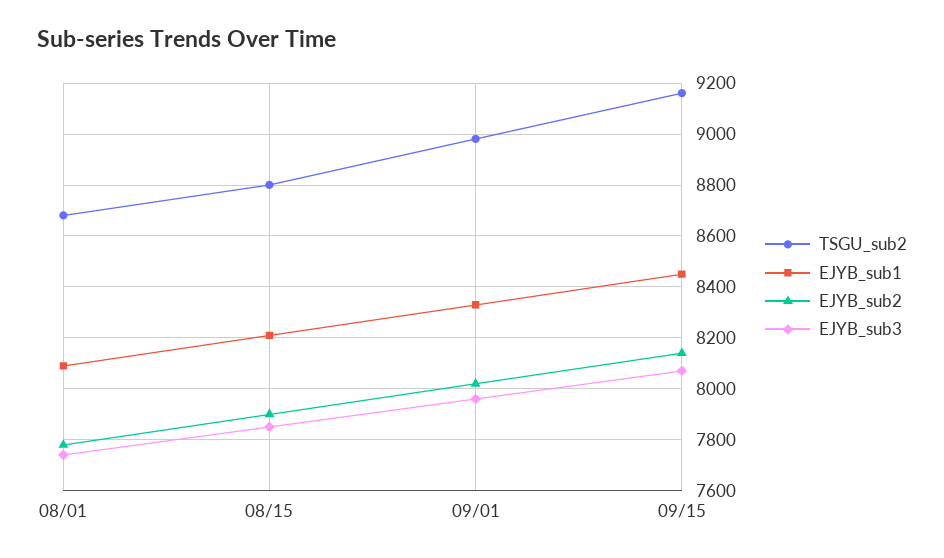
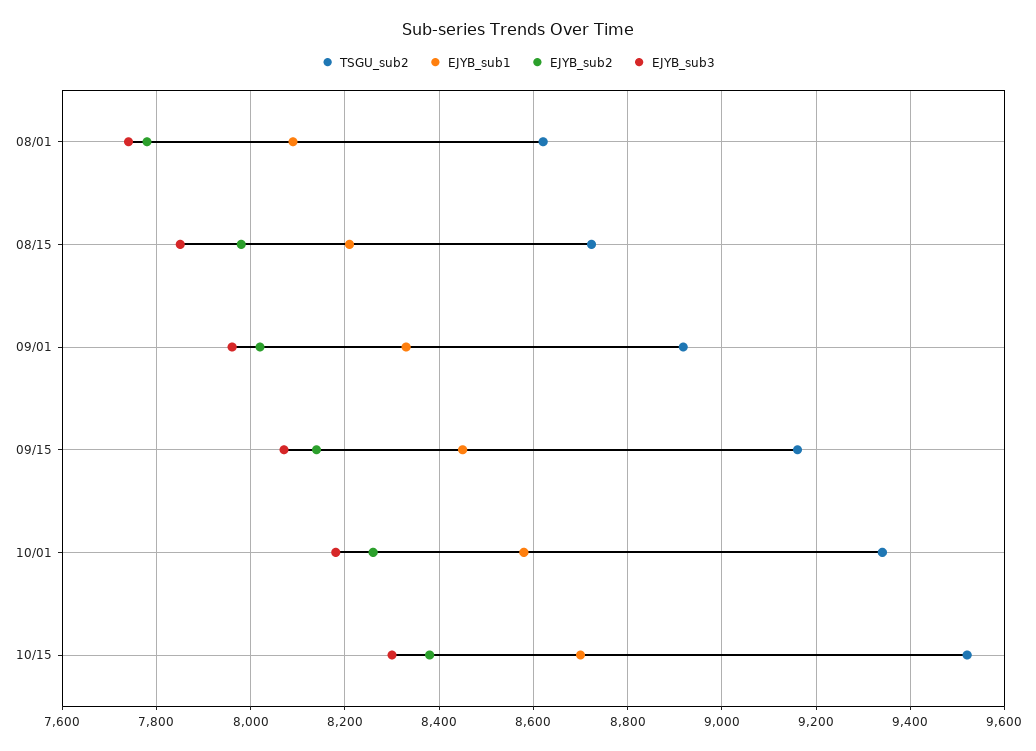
TSGU_sub2, 08/01: 8675 -> 8620
TSGU_sub2, 08/15: 8800 -> 8720
EJYB_sub2, 08/15: 7900 -> 7980
TSGU_sub2, 09/01: 8975 -> 8920
TSGU_sub2, 10/01: none -> 9340
EJYB_sub1, 10/01: none -> 8580
EJYB_sub2, 10/01: none -> 8260
EJYB_sub3, 10/01: none -> 8180
TSGU_sub2, 10/15: none -> 9520
EJYB_sub1, 10/15: none -> 8700
EJYB_sub2, 10/15: none -> 8380
EJYB_sub3, 10/15: none -> 8300

